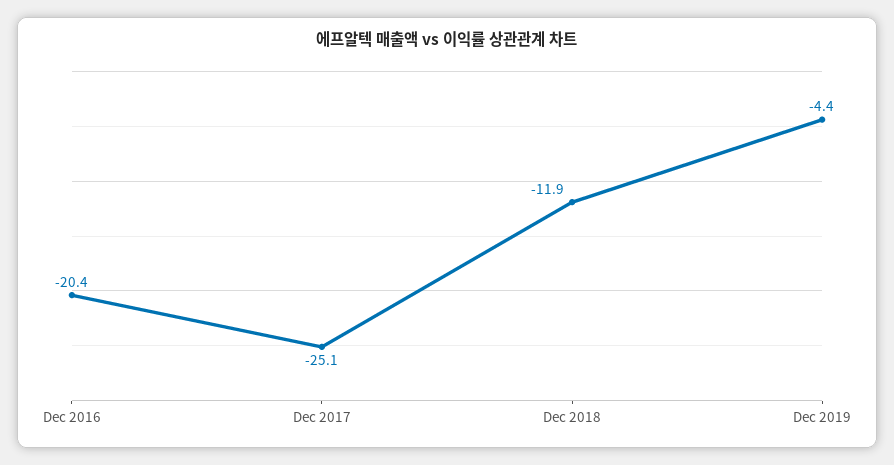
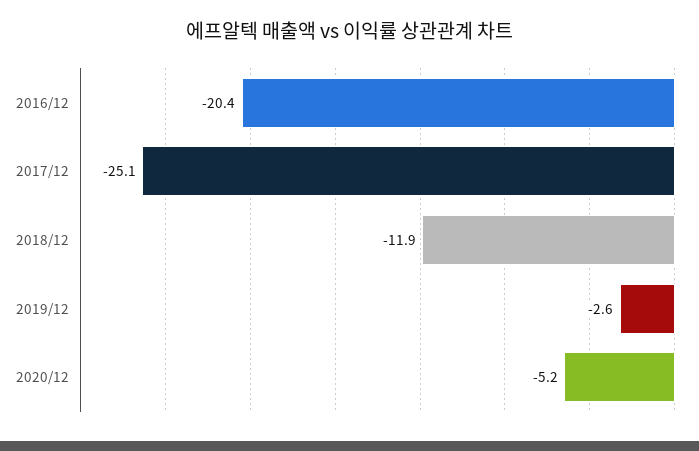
Dec 2019: -4.4 -> -2.6
2020/12: none -> -5.2

